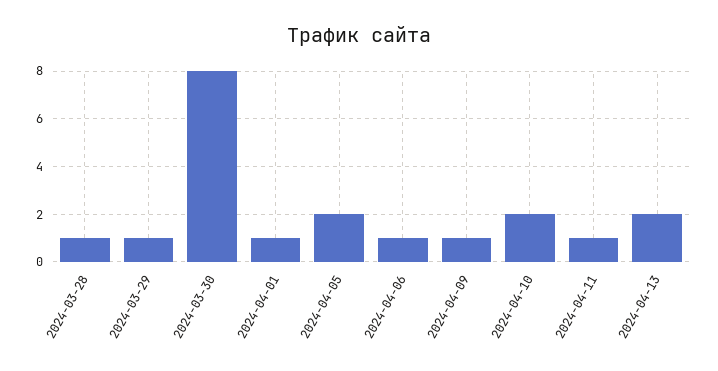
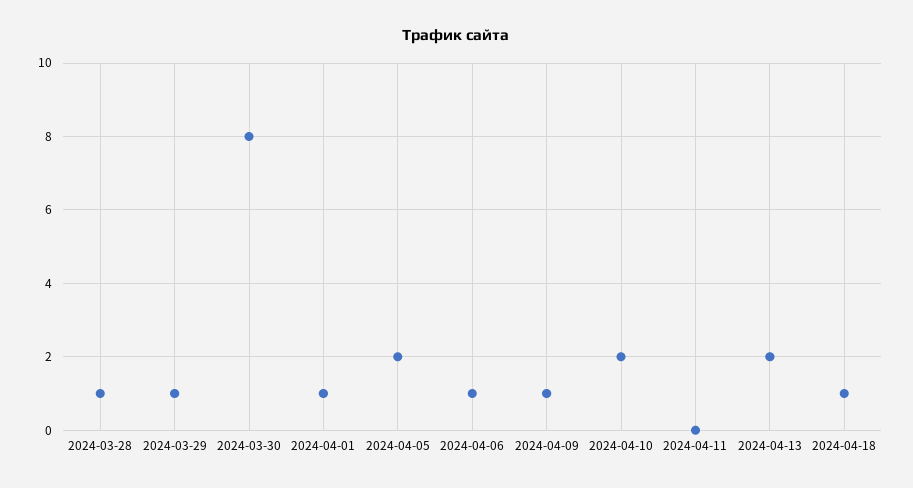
2024-04-11: 1 -> 0
2024-04-18: none -> 1

